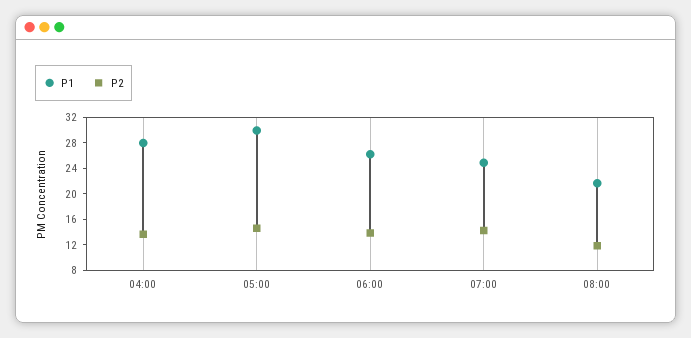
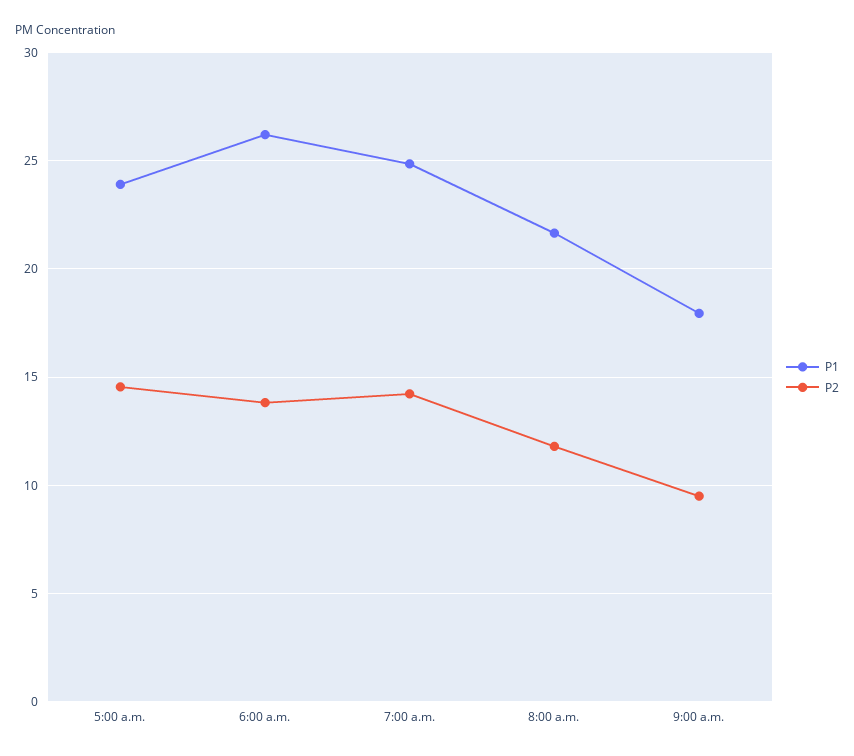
P1, 04:00: 28 -> none
P2, 04:00: 14 -> none
P1, 05:00: 30 -> 24
P1, 9:00 a.m.: none -> 18
P2, 9:00 a.m.: none -> 9.5

